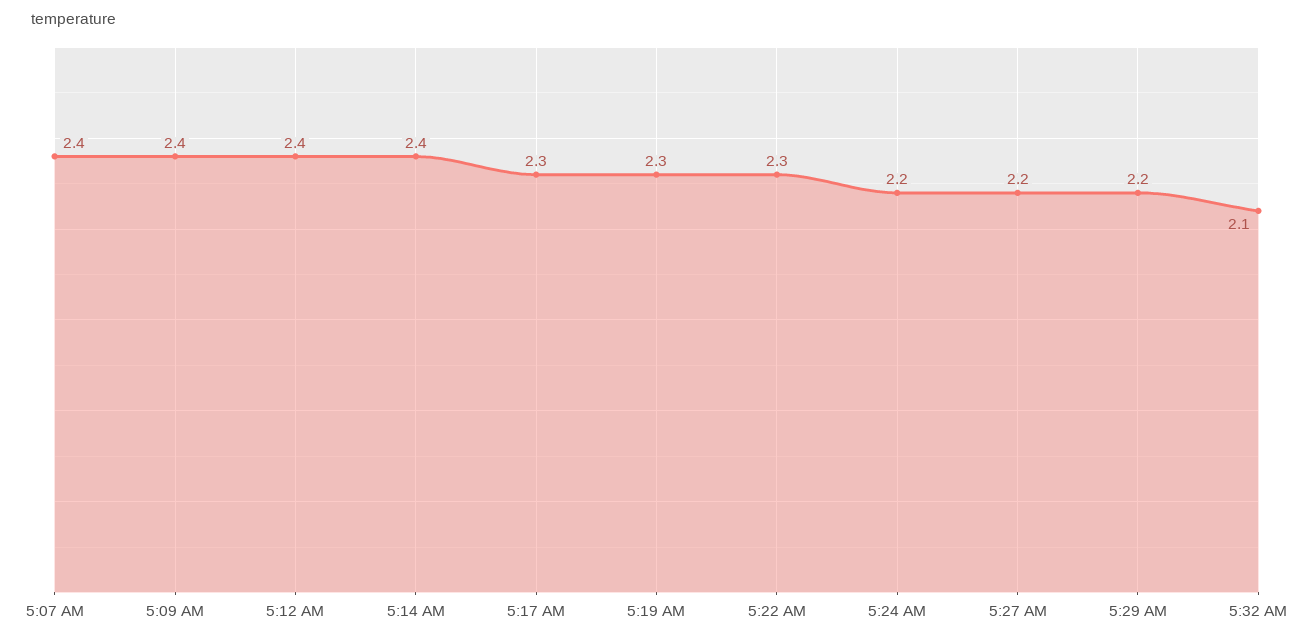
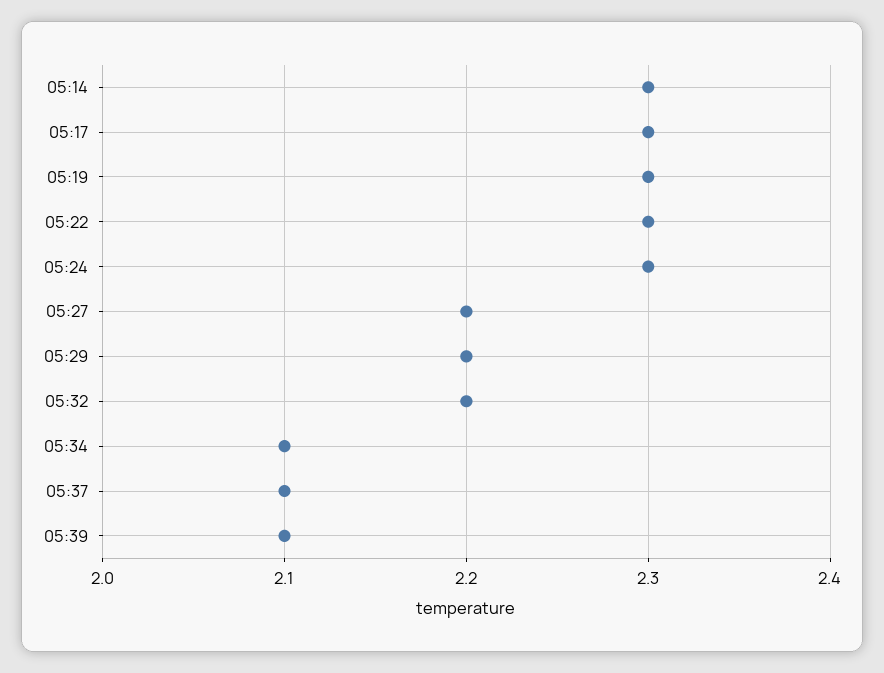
5:07 AM: 2.4 -> none
5:09 AM: 2.4 -> none
5:12 AM: 2.4 -> none
5:14 AM: 2.4 -> 2.3
5:24 AM: 2.2 -> 2.3
5:32 AM: 2.1 -> 2.2
05:34: none -> 2.1
05:37: none -> 2.1
05:39: none -> 2.1

